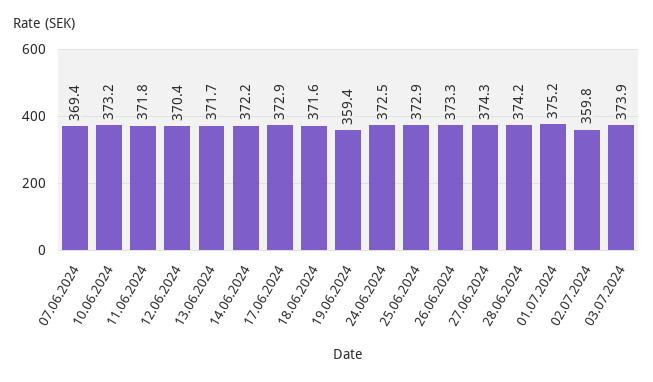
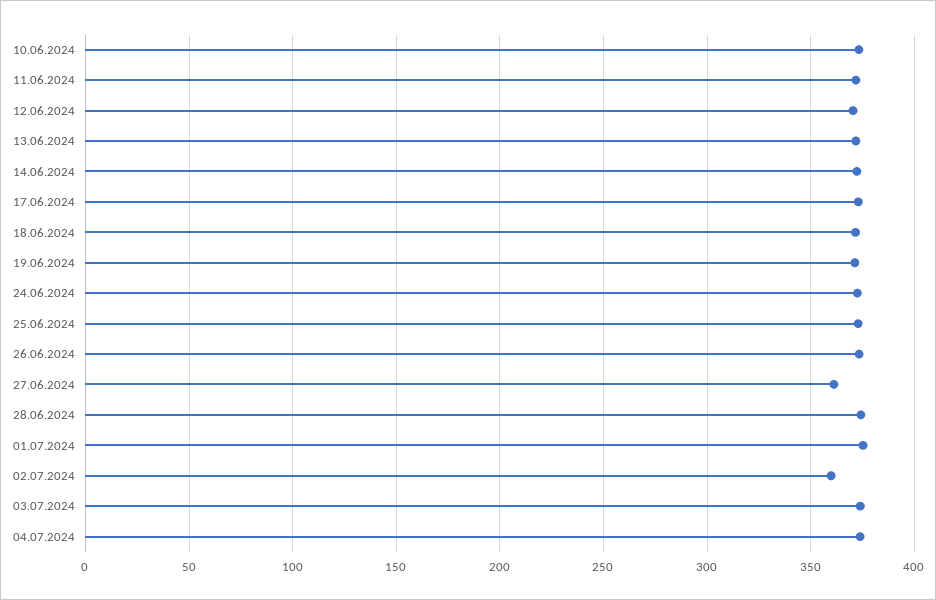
07.06.2024: 369.4 -> none
19.06.2024: 359.4 -> 370
27.06.2024: 374.3 -> 360
04.07.2024: none -> 375

